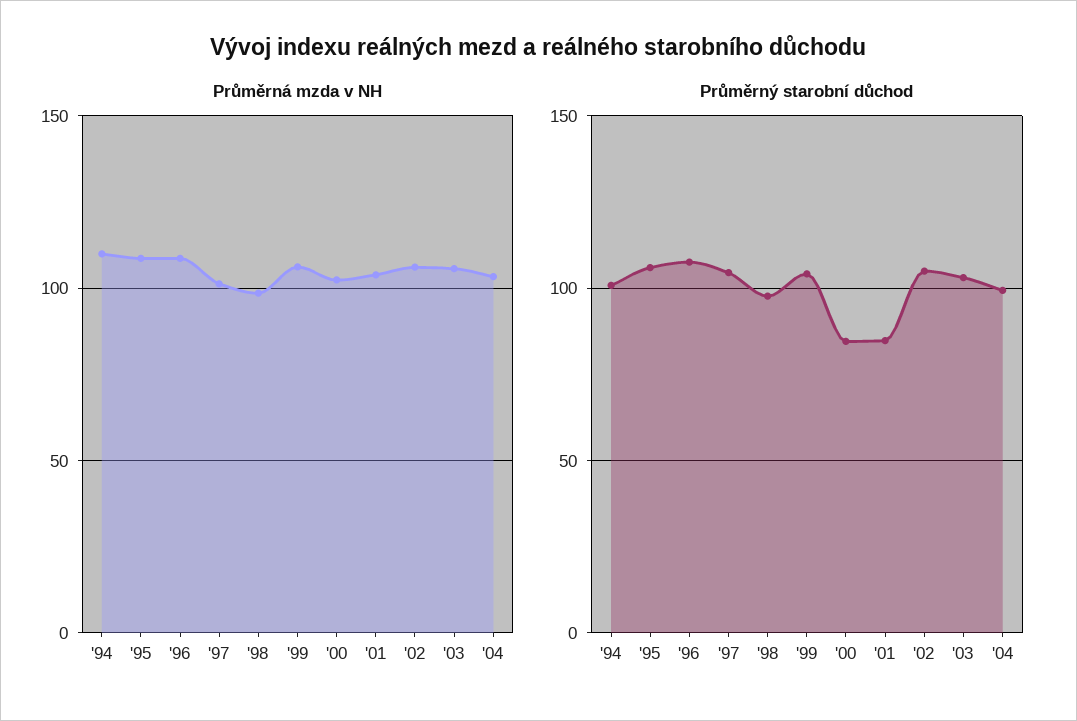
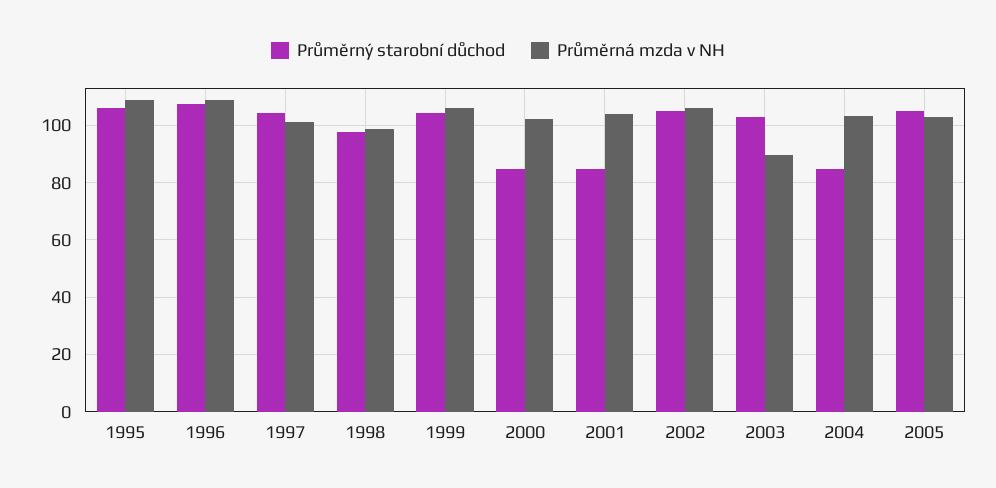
Průměrná mzda v NH, '94: 110 -> none
Průměrná mzda v NH, '03: 105 -> 90
Průměrný starobní důchod, '94: 100 -> none
Průměrný starobní důchod, '04: 100 -> 85
Průměrný starobní důchod, 2005: none -> 105
Průměrná mzda v NH, 2005: none -> 102.5

